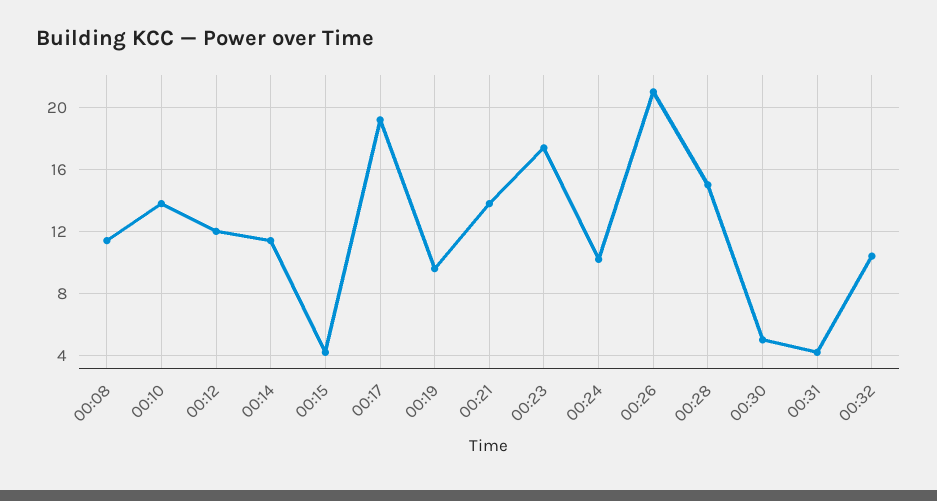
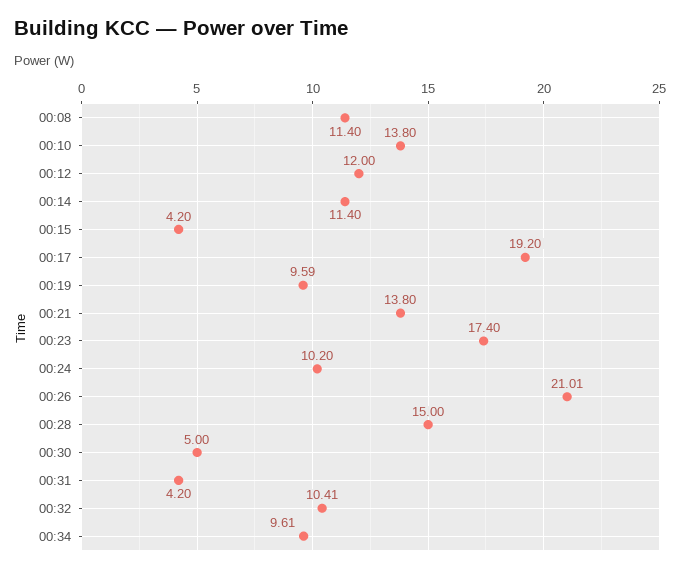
00:34: none -> 9.61

